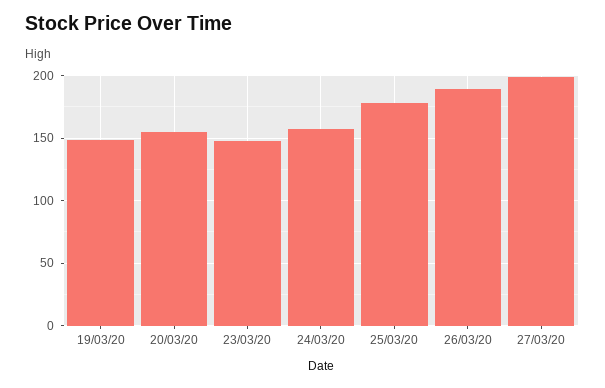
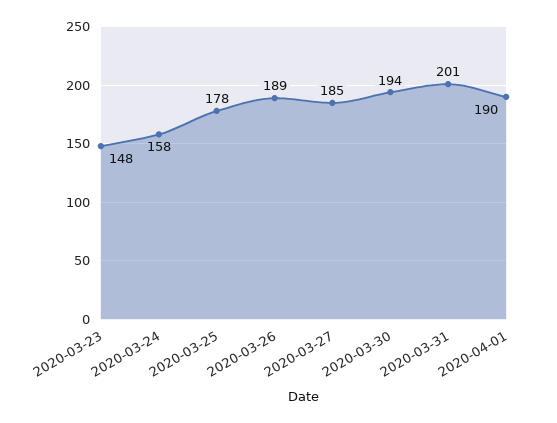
19/03/20: 150 -> none
20/03/20: 155 -> none
27/03/20: 200 -> 185
2020-03-30: none -> 194
2020-03-31: none -> 201
2020-04-01: none -> 190

